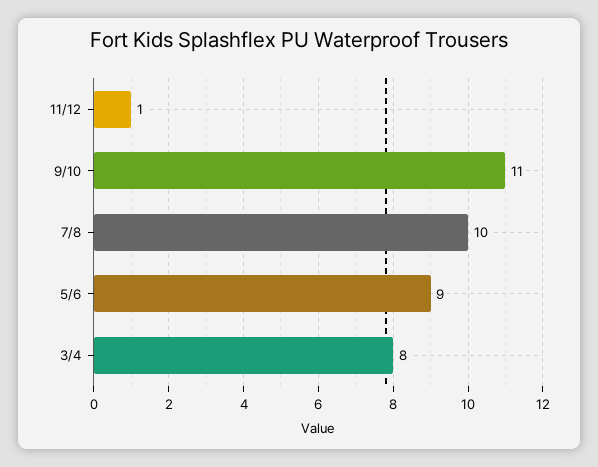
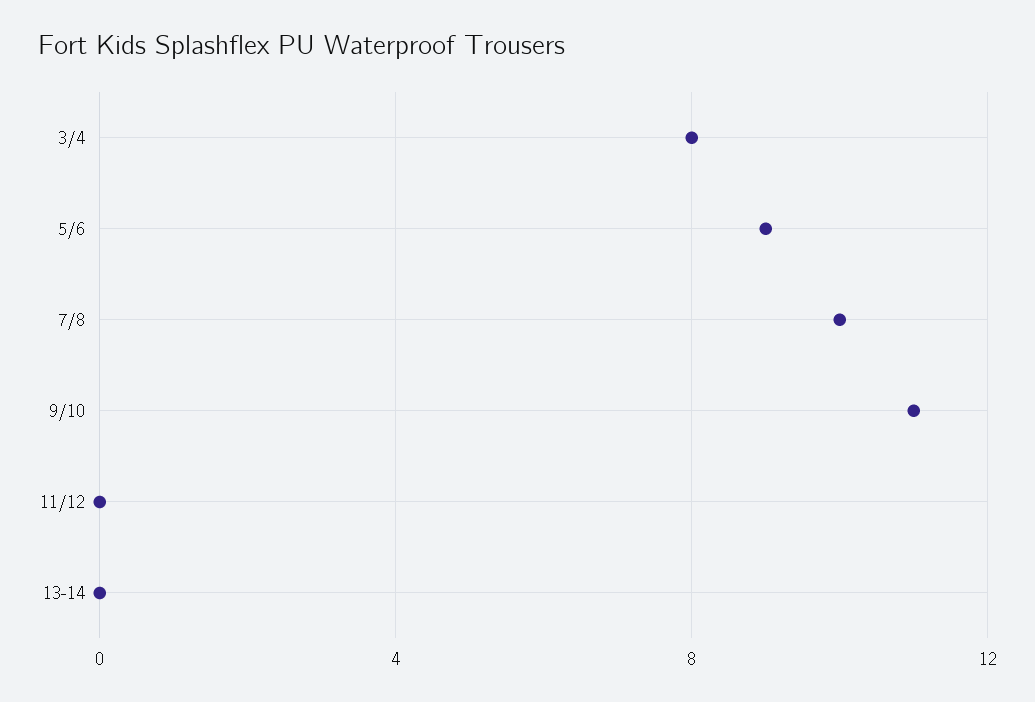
11/12: 1 -> 0
13-14: none -> 0

